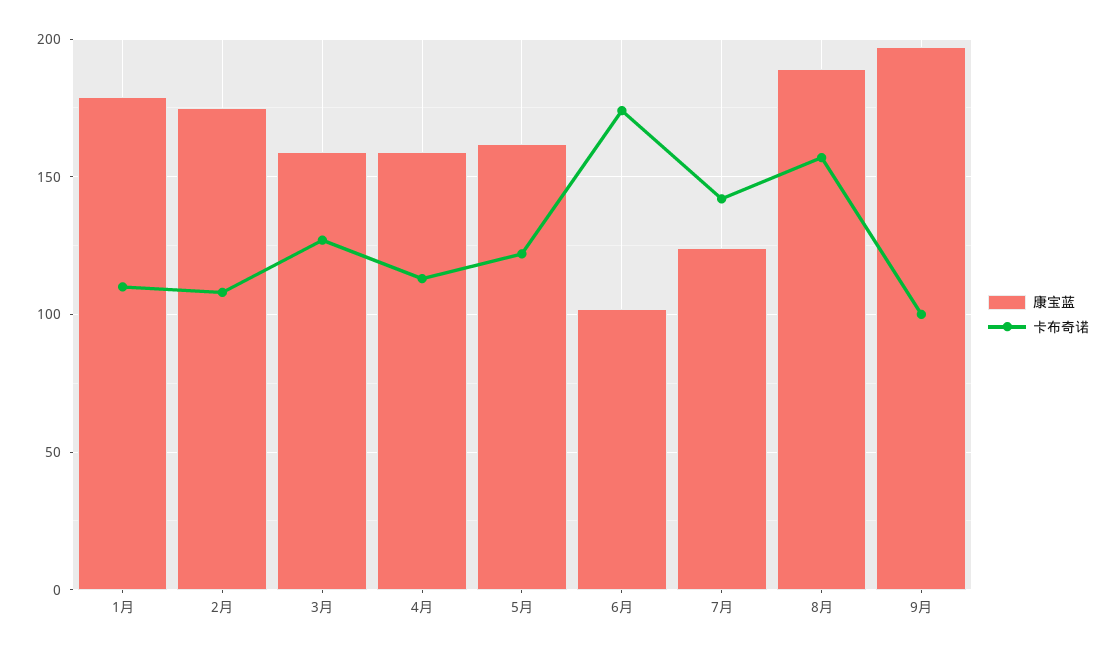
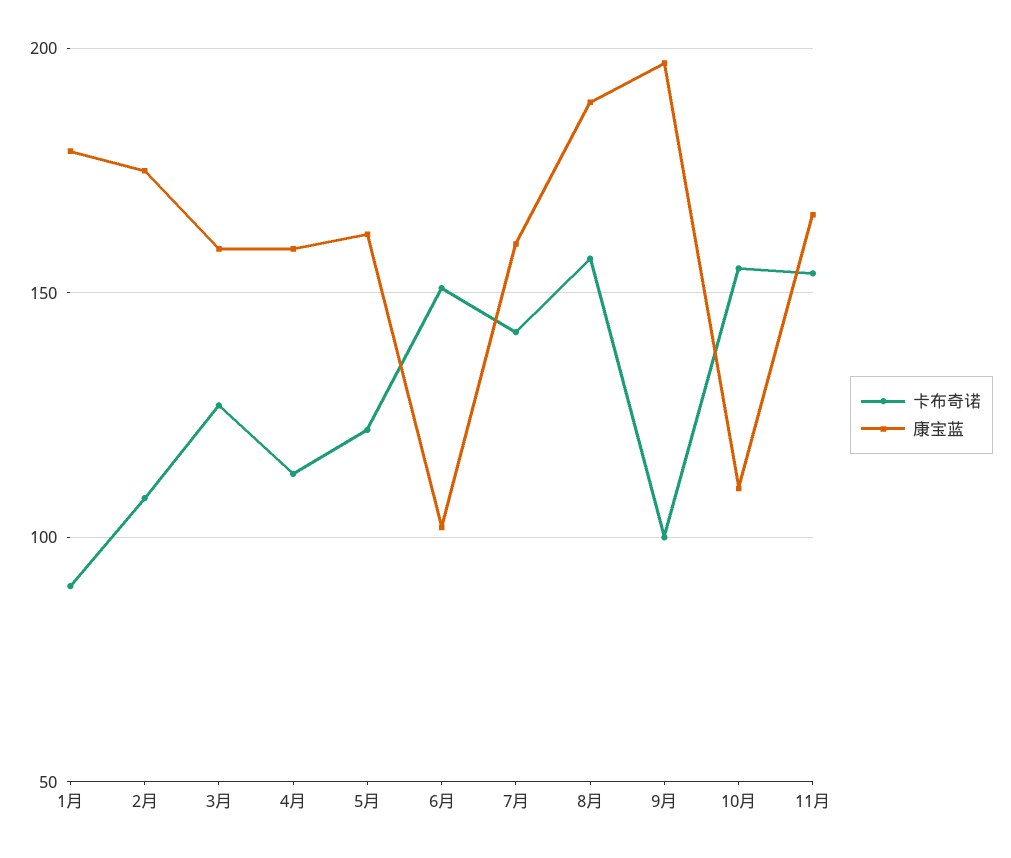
卡布奇诺, 1月: 110 -> 90
卡布奇诺, 6月: 175 -> 150
康宝蓝, 7月: 125 -> 160
卡布奇诺, 10月: none -> 155
康宝蓝, 10月: none -> 110
卡布奇诺, 11月: none -> 155
康宝蓝, 11月: none -> 165

